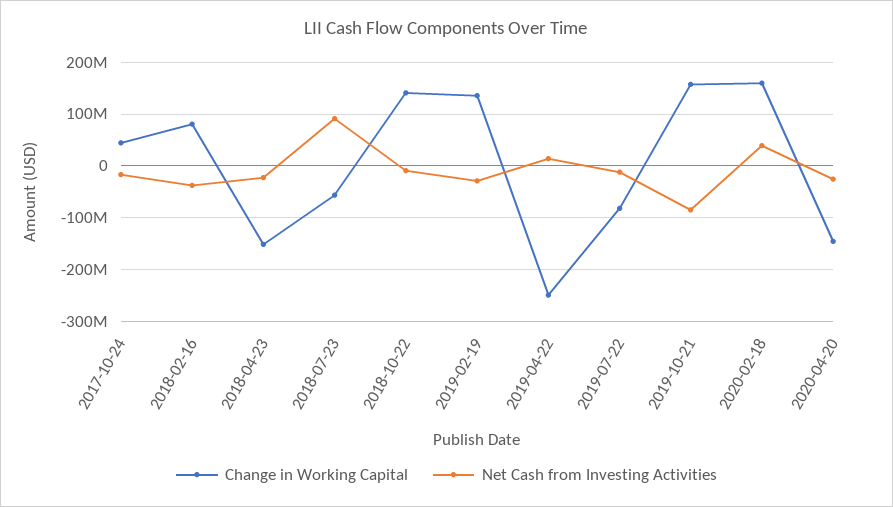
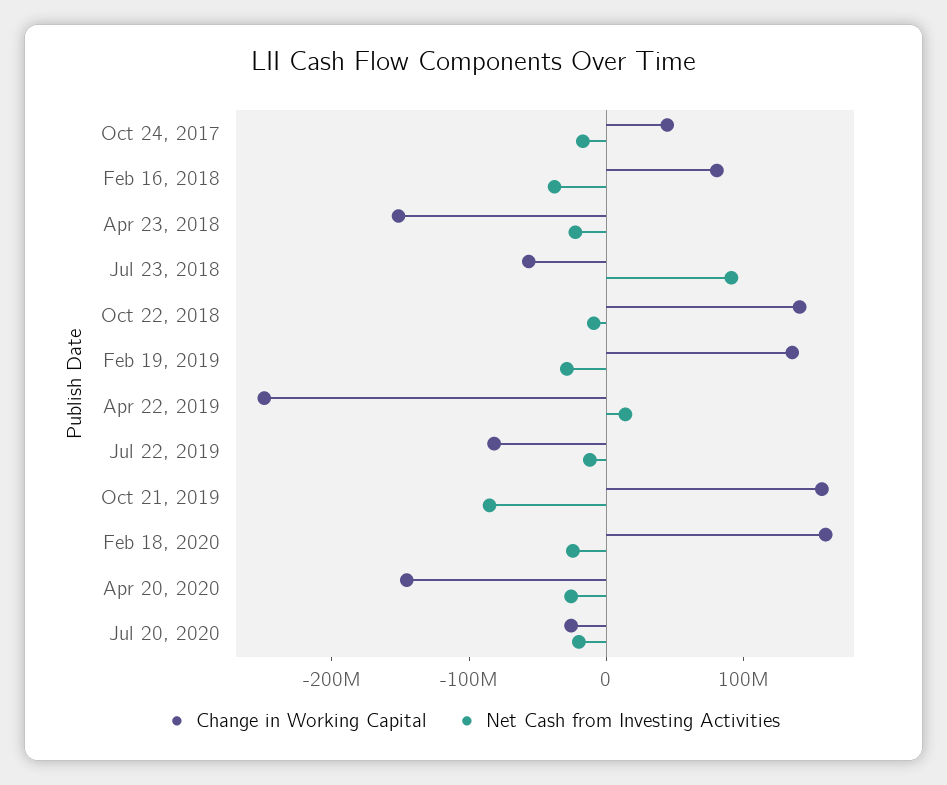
Net Cash from Investing Activities, 2020-02-18: 40000000 -> -20000000
Change in Working Capital, Jul 20, 2020: none -> -20000000
Net Cash from Investing Activities, Jul 20, 2020: none -> -20000000

